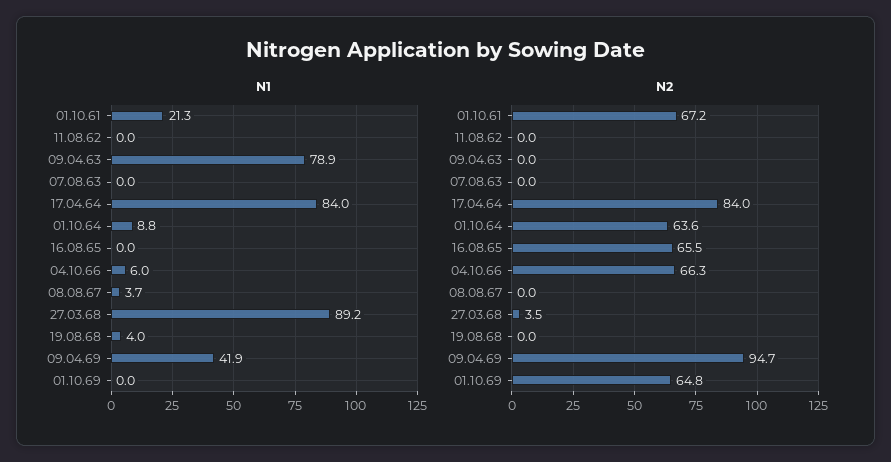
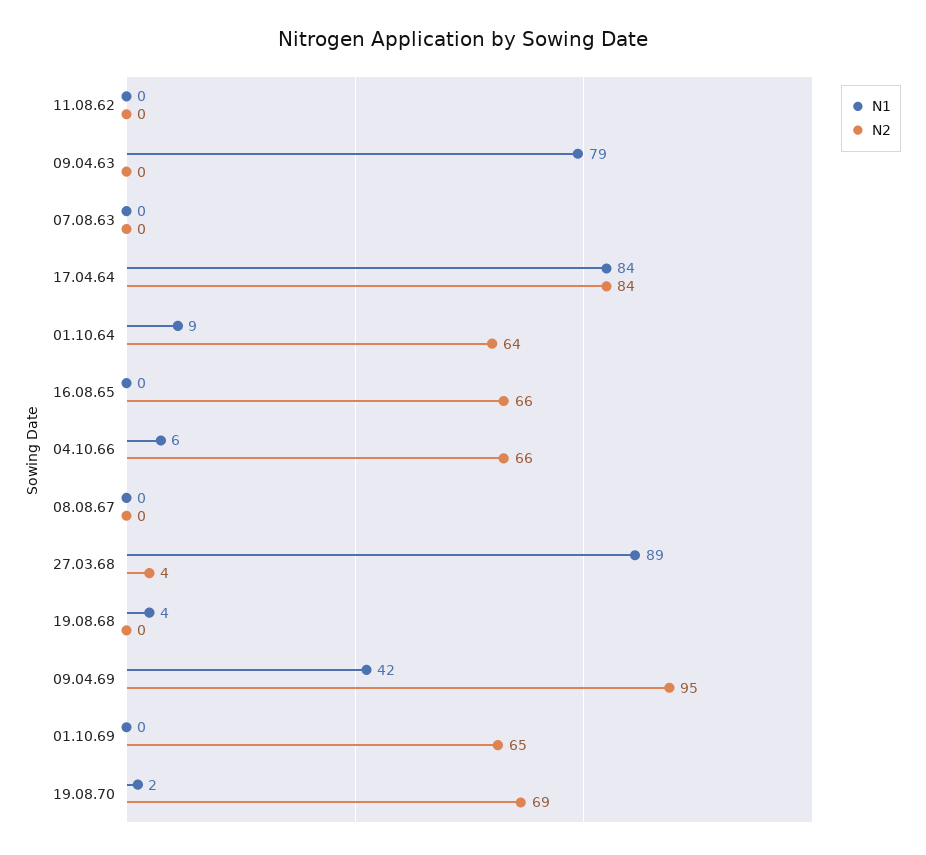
N1, 01.10.61: 21.3 -> none
N1, 08.08.67: 3.7 -> 0
N2, 01.10.61: 67.2 -> none
N1, 19.08.70: none -> 2
N2, 19.08.70: none -> 69

